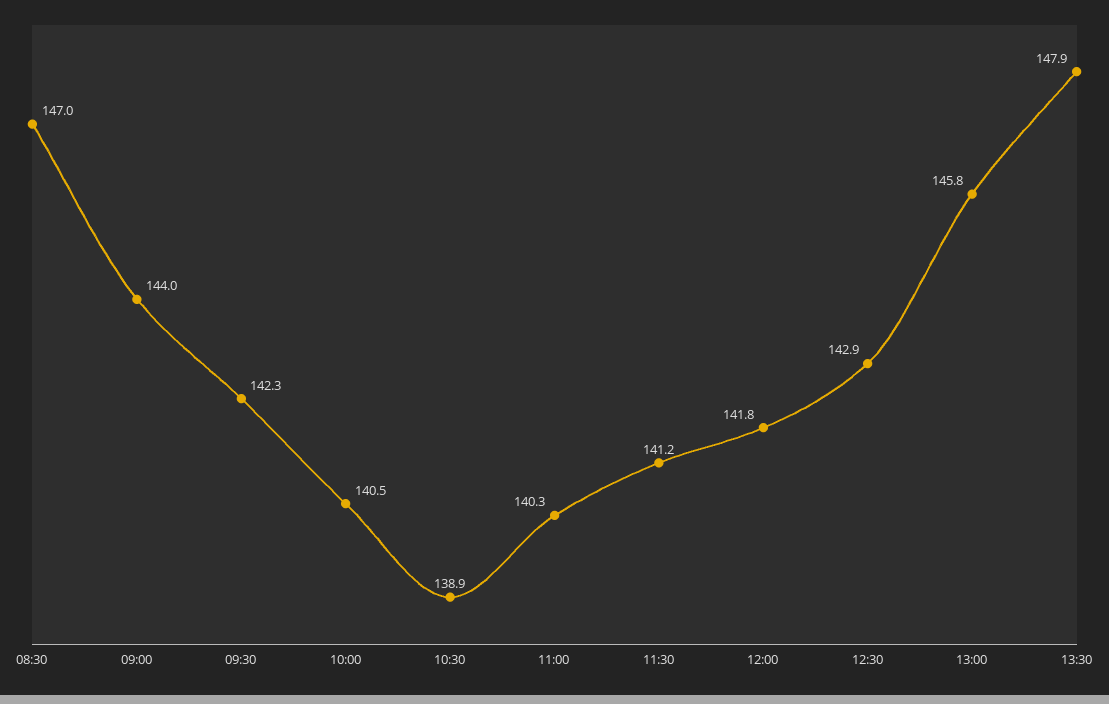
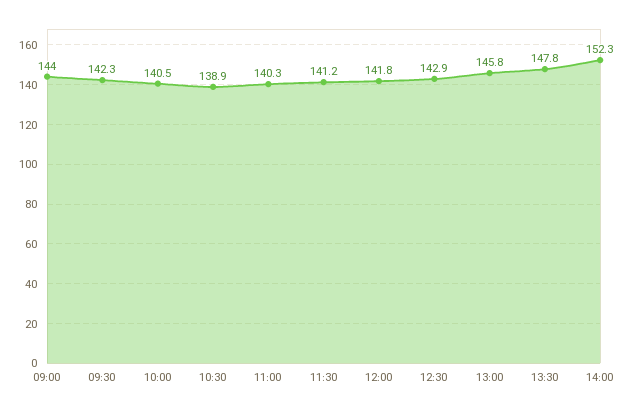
08:30: 147 -> none
13:30: 147.9 -> 147.8
14:00: none -> 152.3

